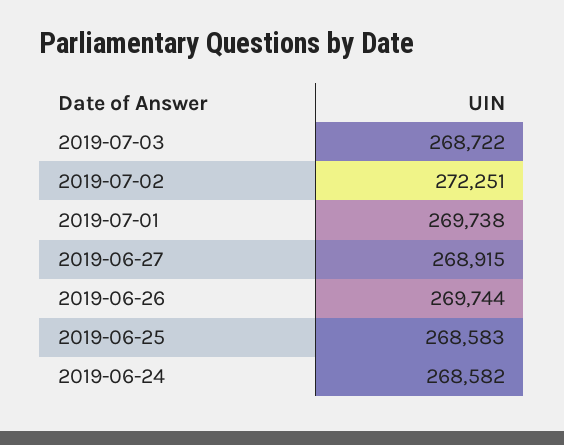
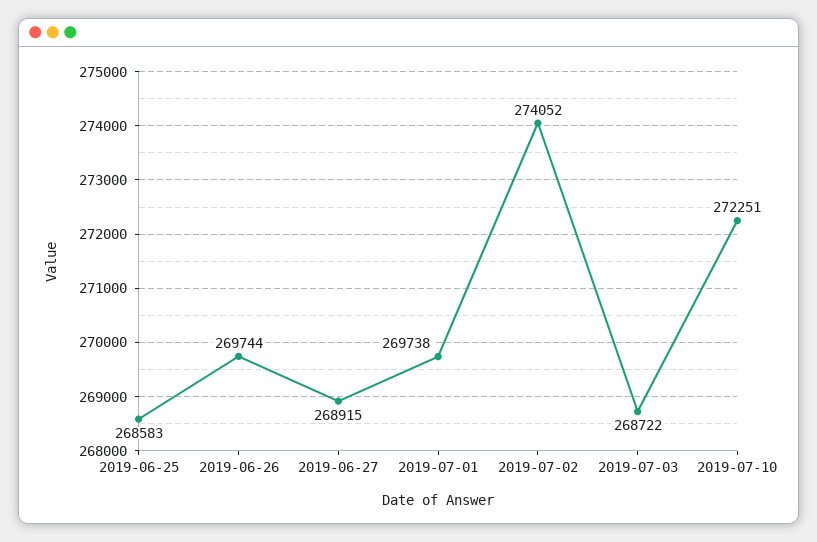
2019-07-02: 272251 -> 274052
2019-06-24: 268582 -> none
2019-07-10: none -> 272251

